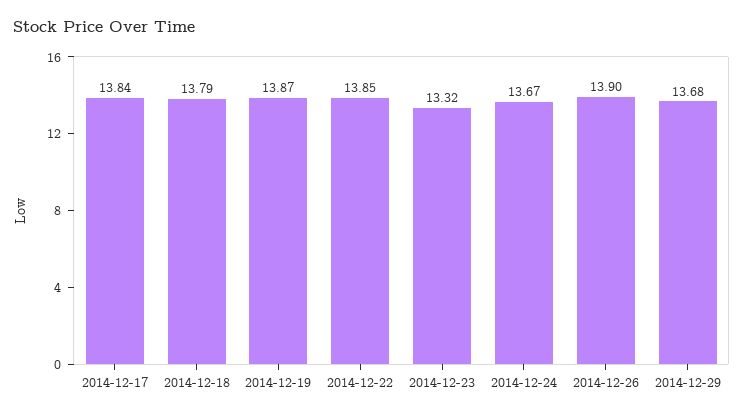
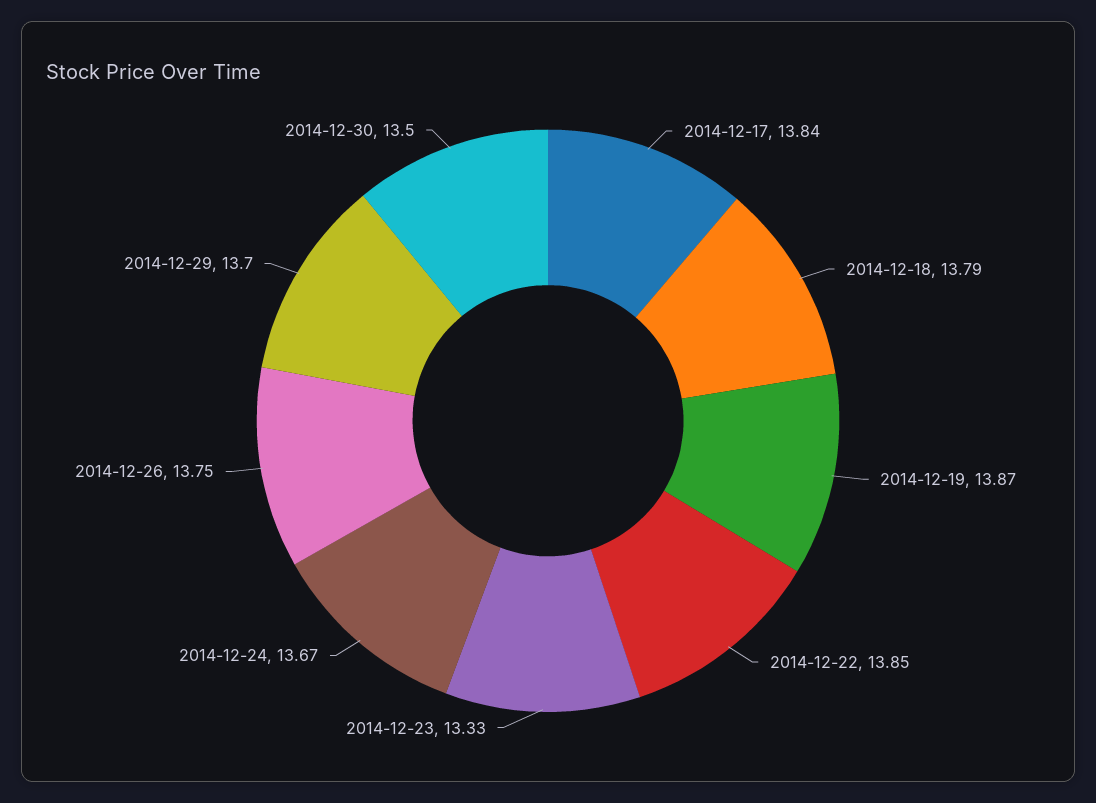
2014-12-23: 13.32 -> 13.33
2014-12-26: 13.9 -> 13.75
2014-12-29: 13.68 -> 13.7
2014-12-30: none -> 13.5

